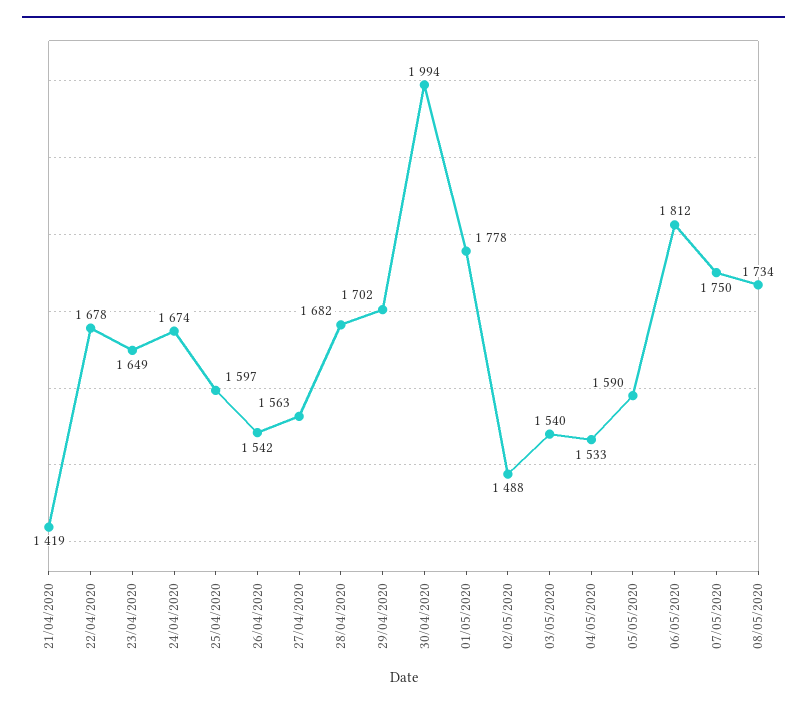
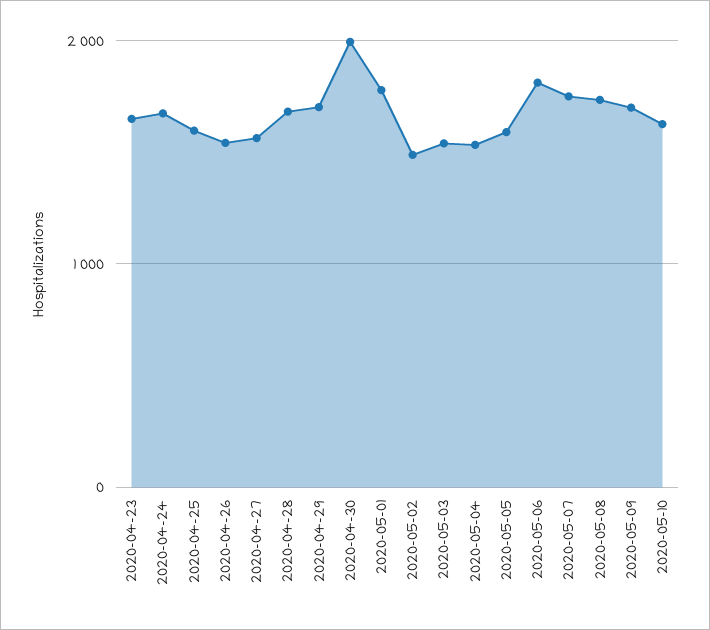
21/04/2020: 1419 -> none
22/04/2020: 1678 -> none
2020-05-09: none -> 1700
2020-05-10: none -> 1600

